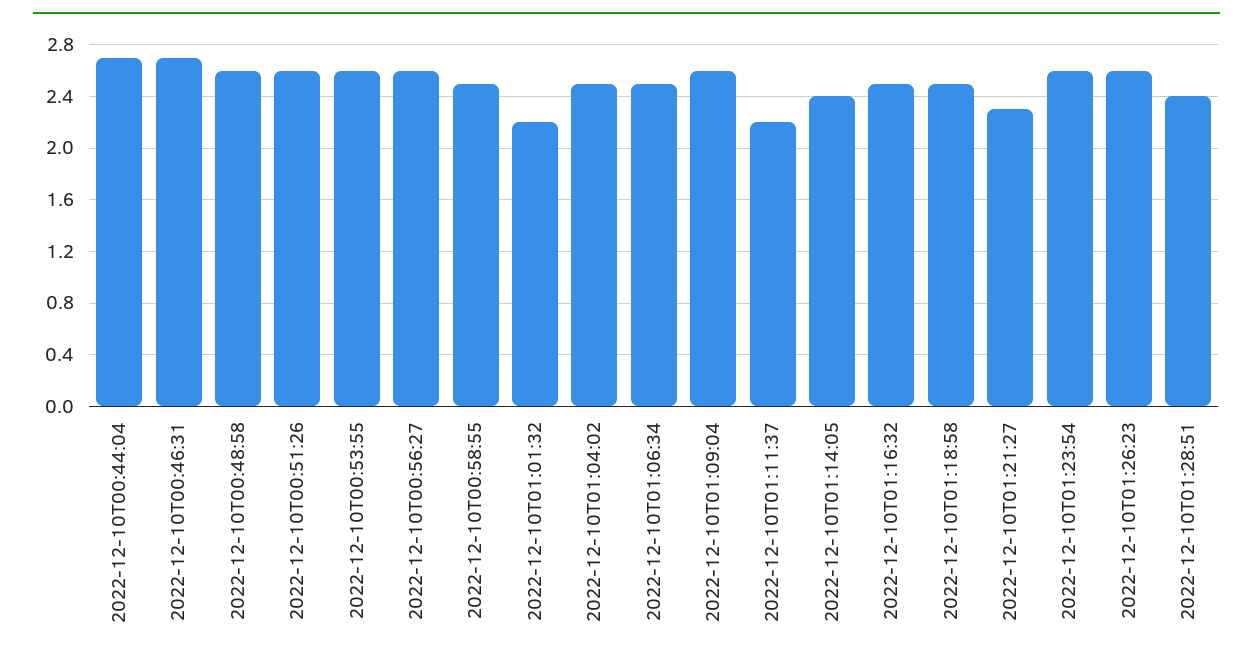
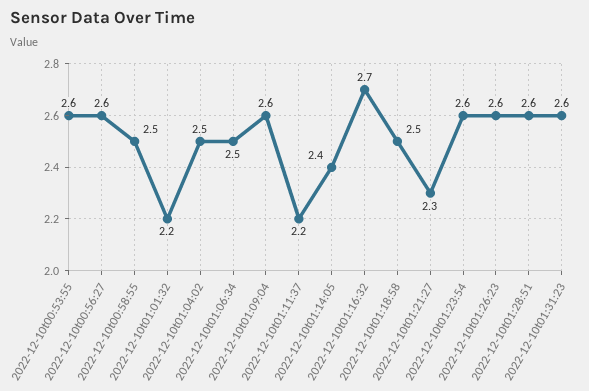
2022-12-10T00:44:04: 2.7 -> none
2022-12-10T00:46:31: 2.7 -> none
2022-12-10T00:48:58: 2.6 -> none
2022-12-10T00:51:26: 2.6 -> none
2022-12-10T01:16:32: 2.5 -> 2.7
2022-12-10T01:28:51: 2.4 -> 2.6
2022-12-10t01:31:23: none -> 2.6

